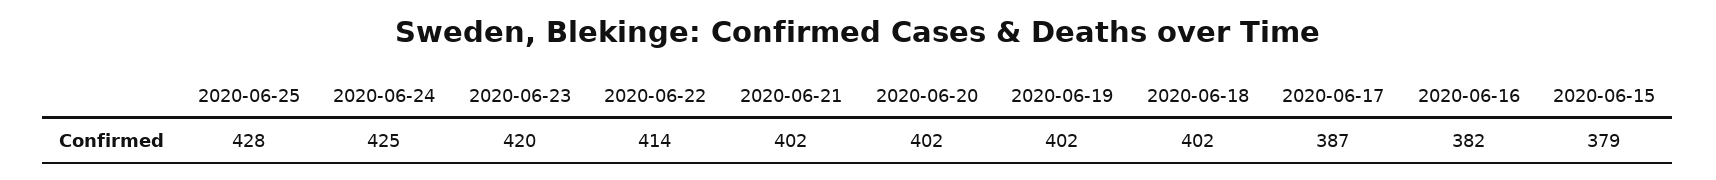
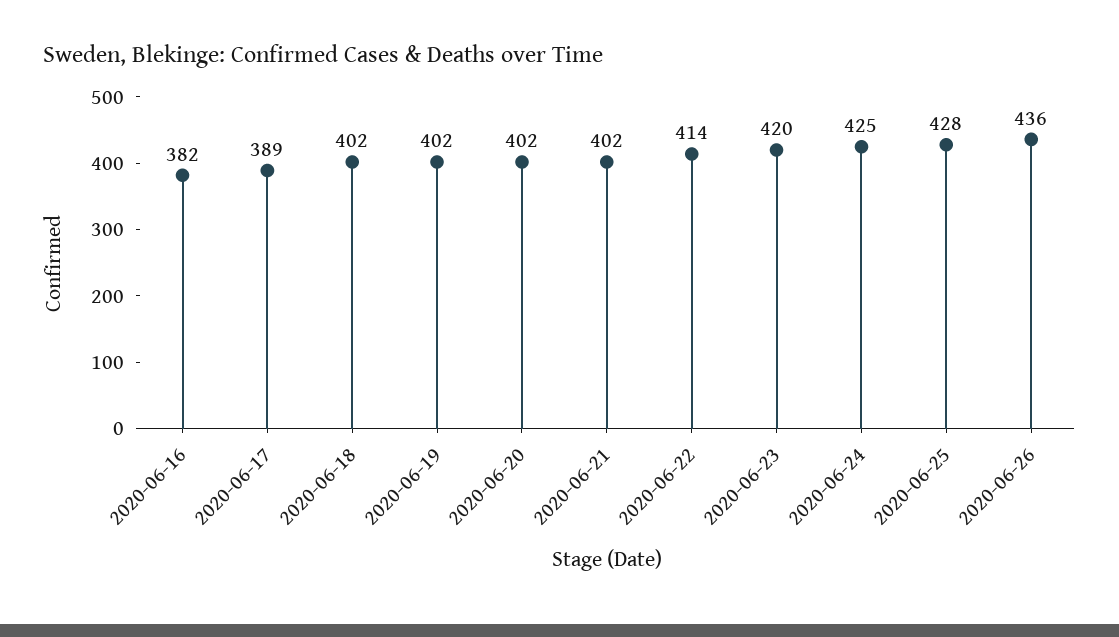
2020-06-17: 387 -> 389
2020-06-15: 379 -> none
2020-06-26: none -> 436

